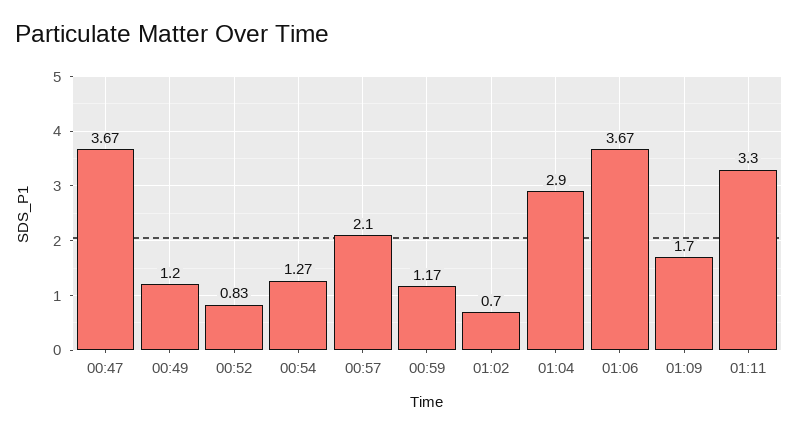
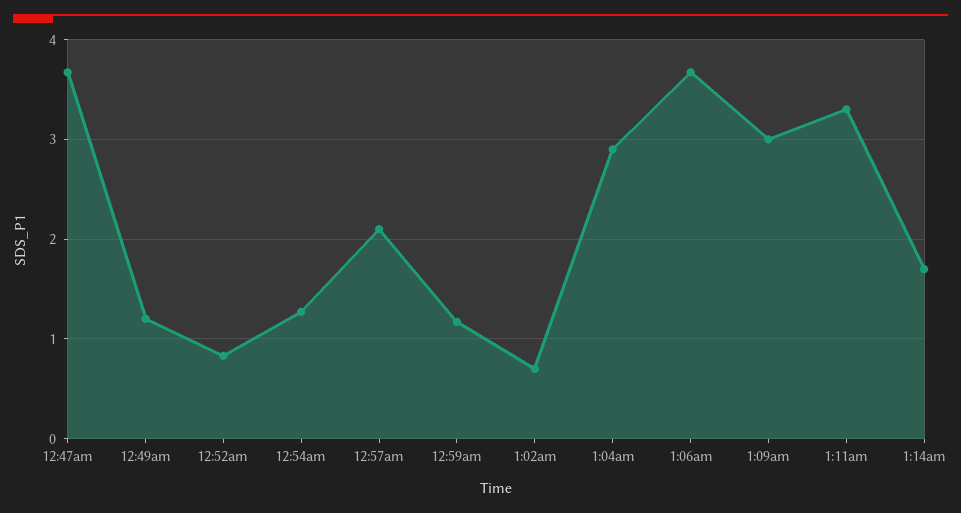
01:09: 1.7 -> 3
1:14am: none -> 1.7

